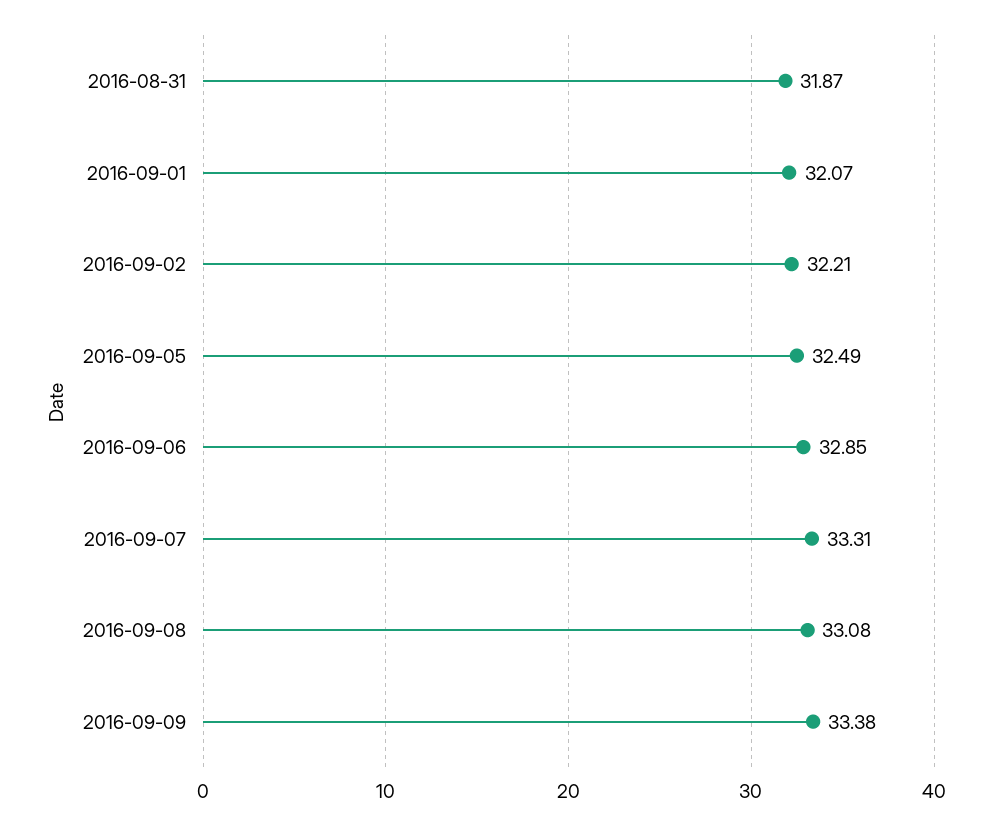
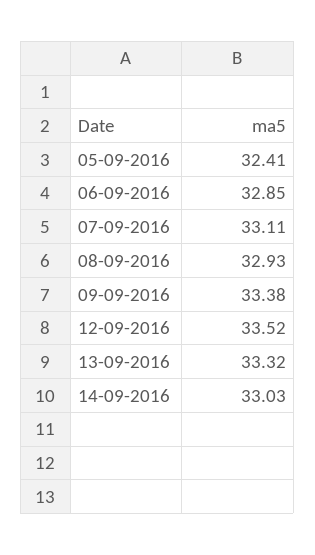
2016-08-31: 31.87 -> none
2016-09-01: 32.07 -> none
2016-09-02: 32.21 -> none
2016-09-05: 32.49 -> 32.41
2016-09-07: 33.31 -> 33.11
2016-09-08: 33.08 -> 32.93
12-09-2016: none -> 33.52
13-09-2016: none -> 33.32
14-09-2016: none -> 33.03

